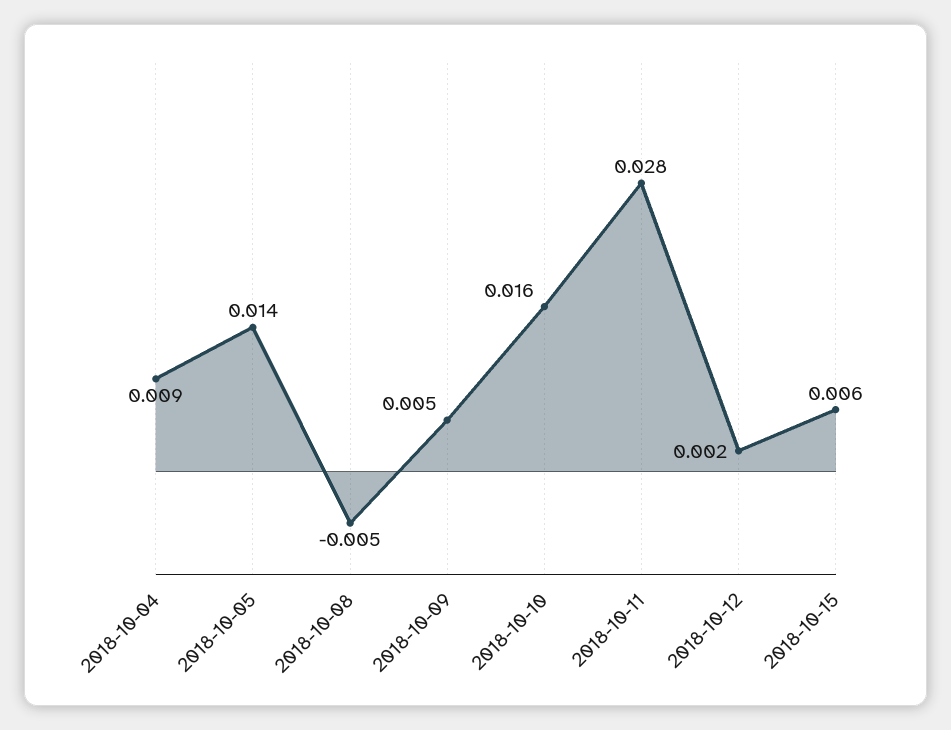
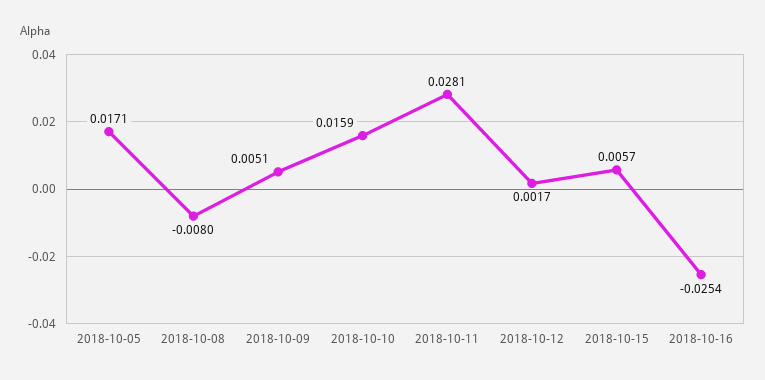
2018-10-04: 0.009 -> none
2018-10-05: 0.014 -> 0.0171
2018-10-08: -0.005 -> -0.008
2018-10-16: none -> -0.0254

